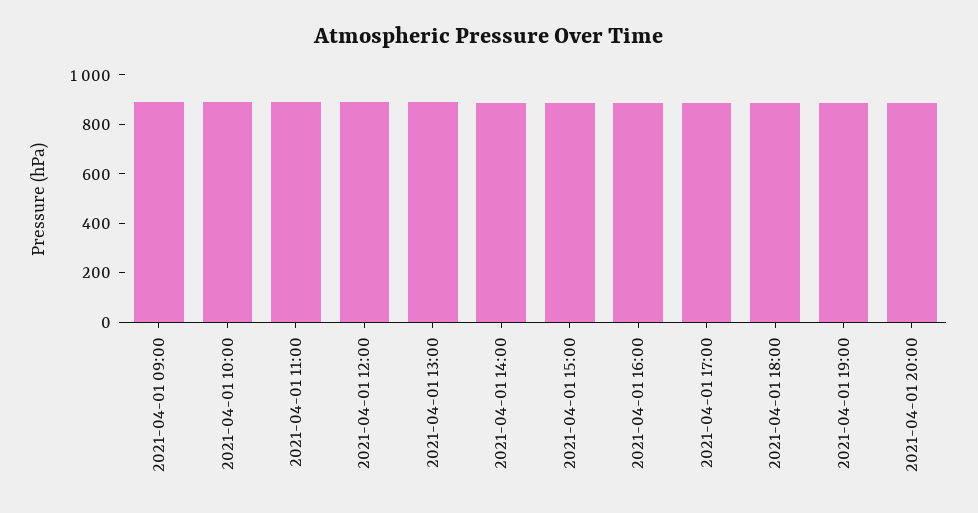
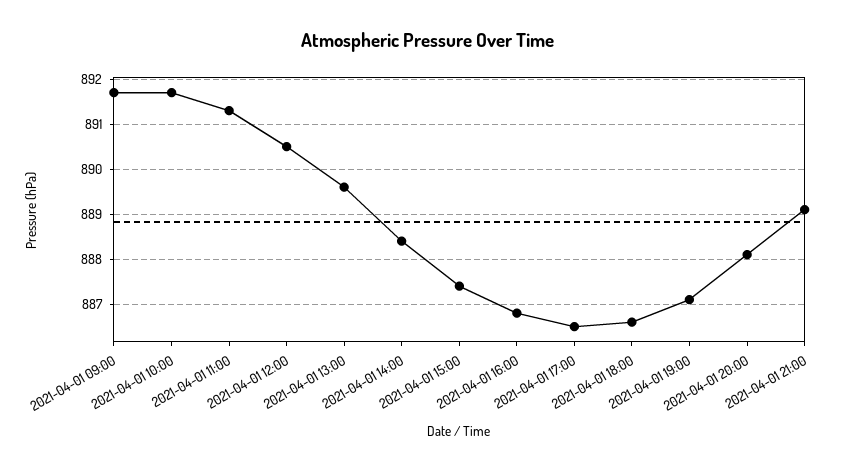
2021-04-01 21:00: none -> 889

